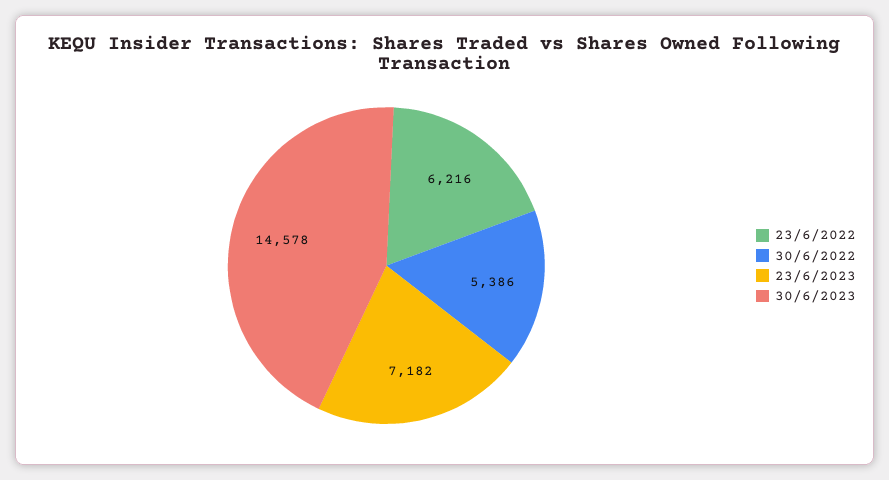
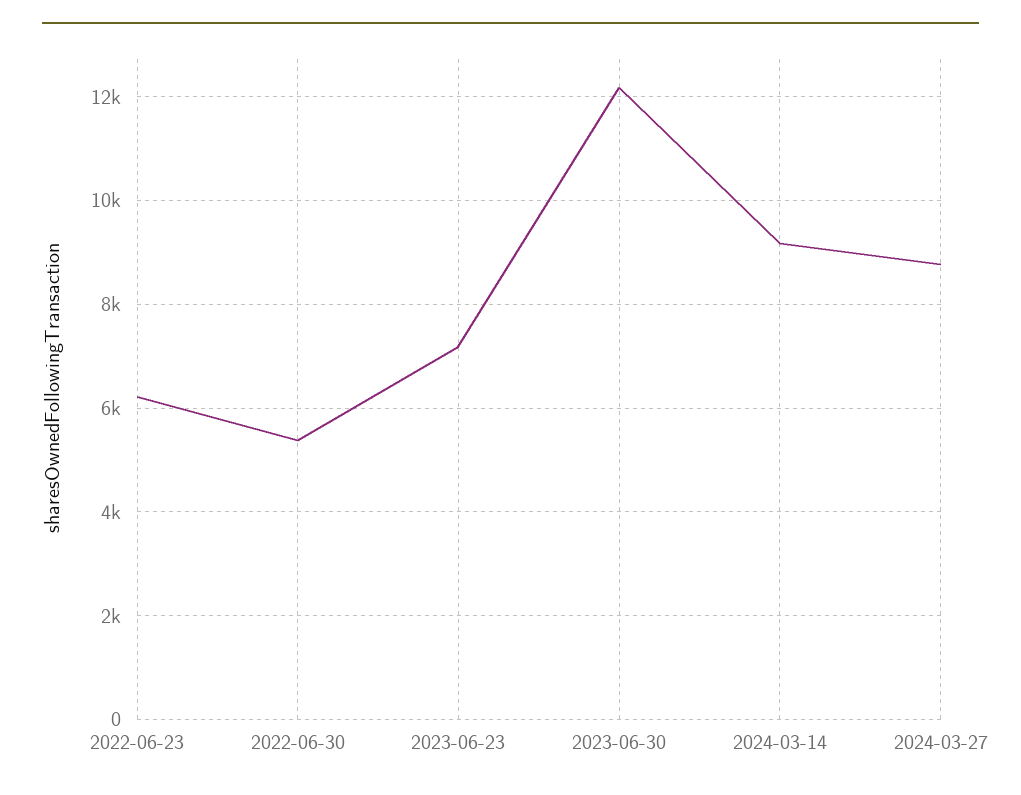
30/6/2023: 14578 -> 12200
2024-03-14: none -> 9200
2024-03-27: none -> 8800

